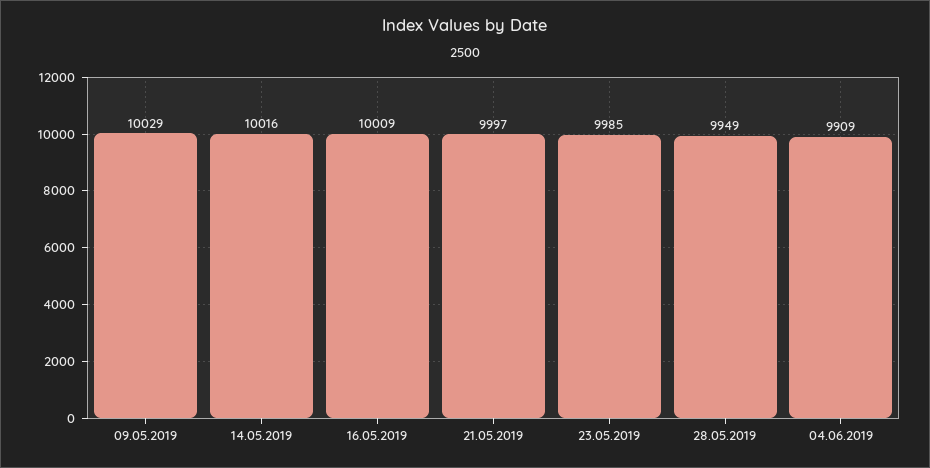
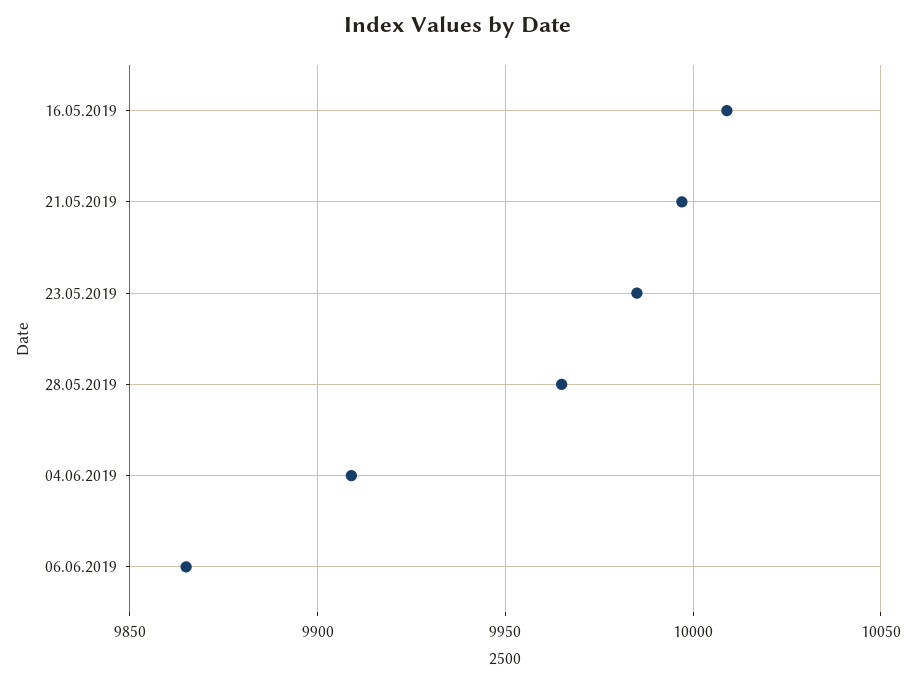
09.05.2019: 10029 -> none
14.05.2019: 10016 -> none
28.05.2019: 9949 -> 9965
06.06.2019: none -> 9865

